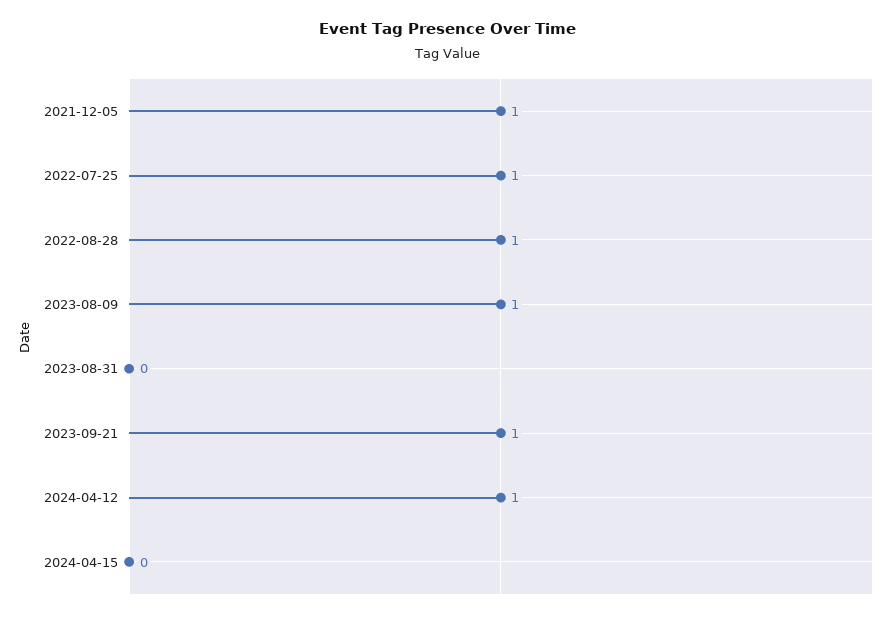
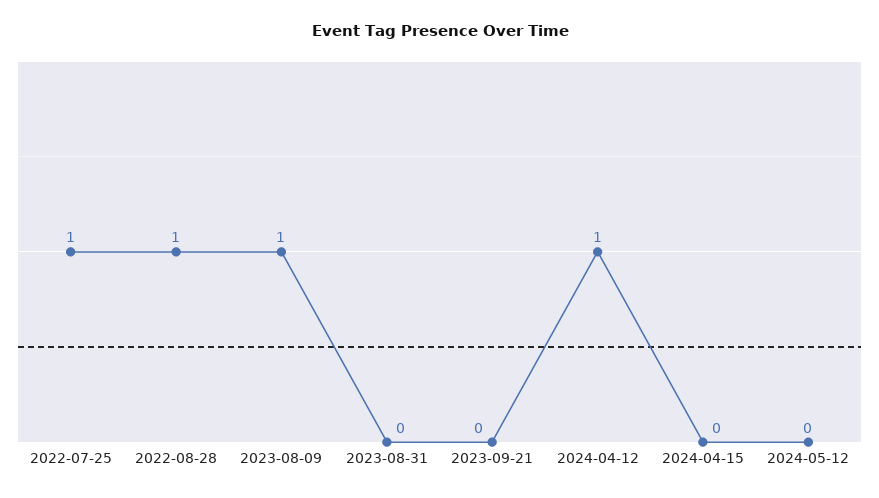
2021-12-05: 1 -> none
2023-09-21: 1 -> 0
2024-05-12: none -> 0

